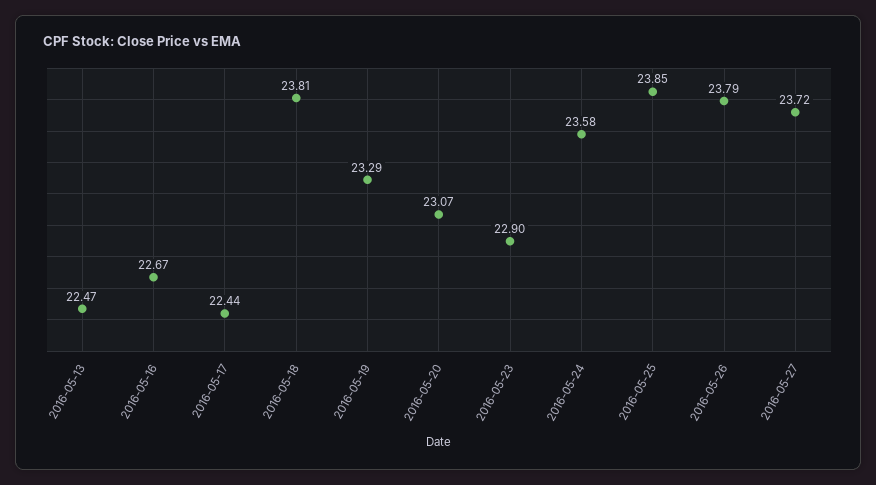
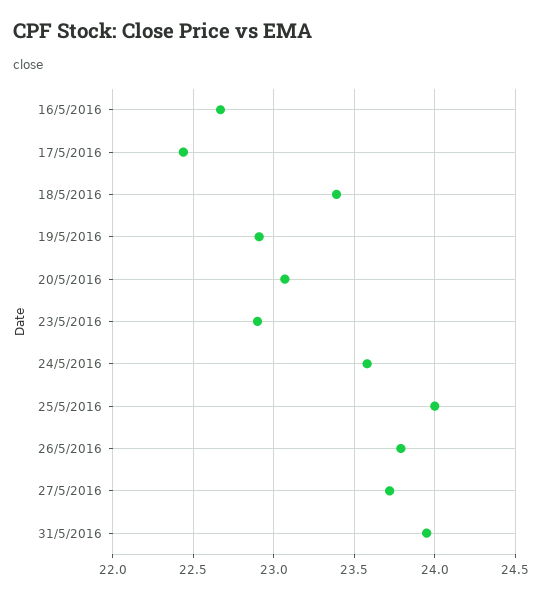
2016-05-13: 22.47 -> none
2016-05-18: 23.81 -> 23.4
2016-05-19: 23.29 -> 22.9
2016-05-25: 23.85 -> 24
31/5/2016: none -> 23.95

